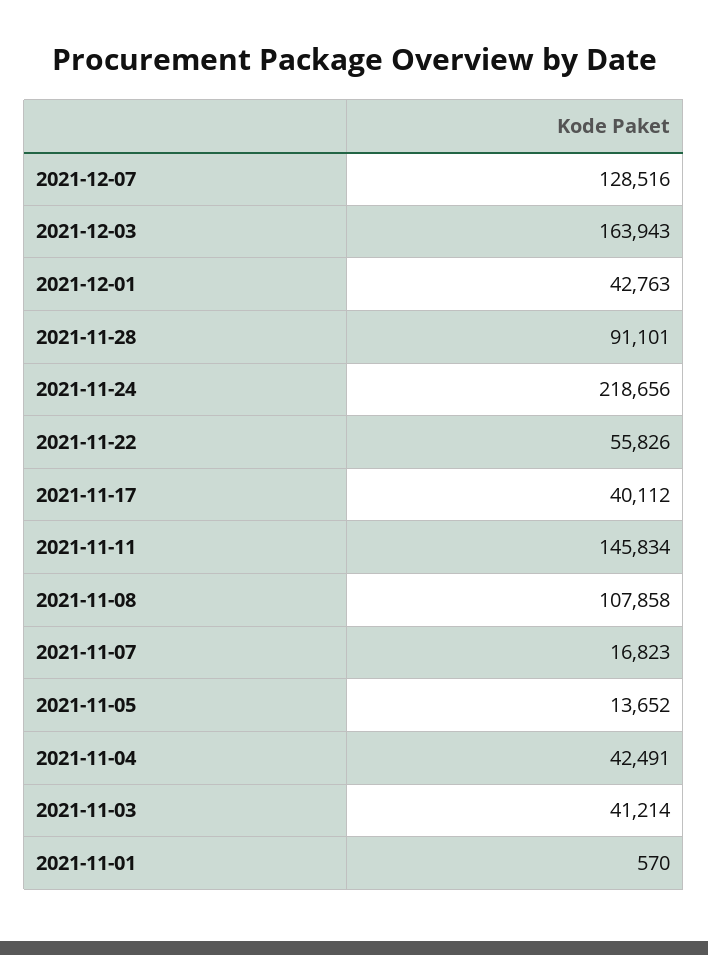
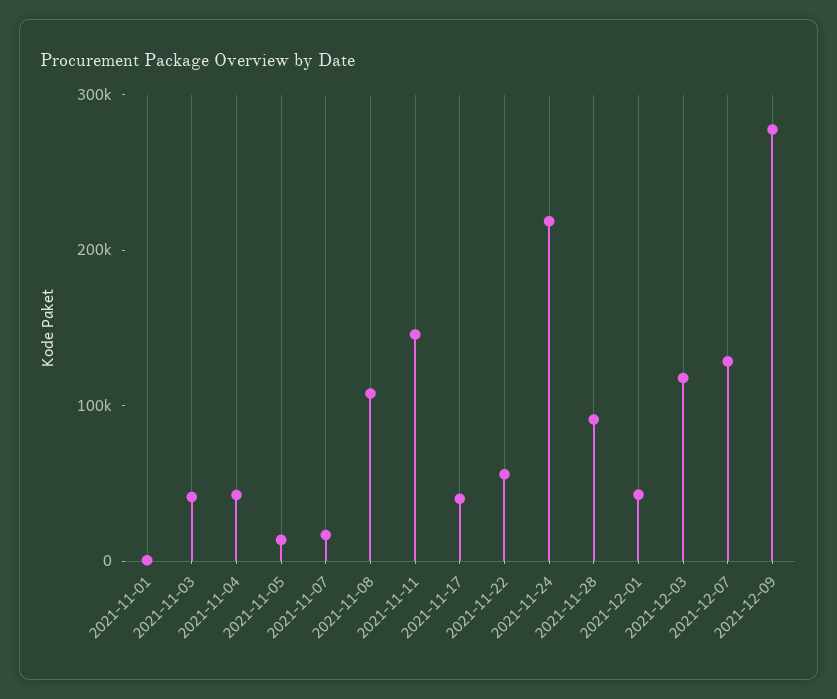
2021-12-03: 163943 -> 120000
2021-12-09: none -> 280000

